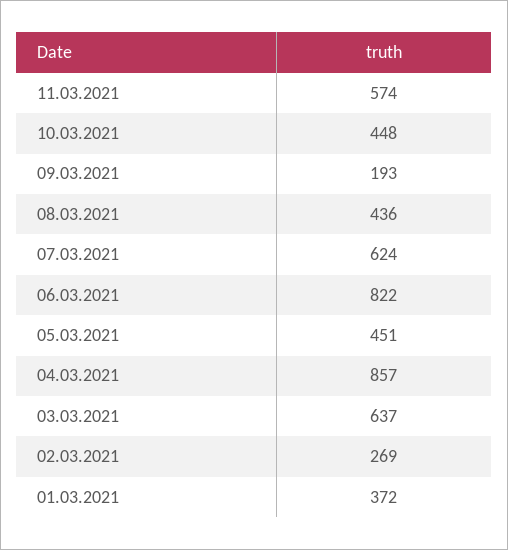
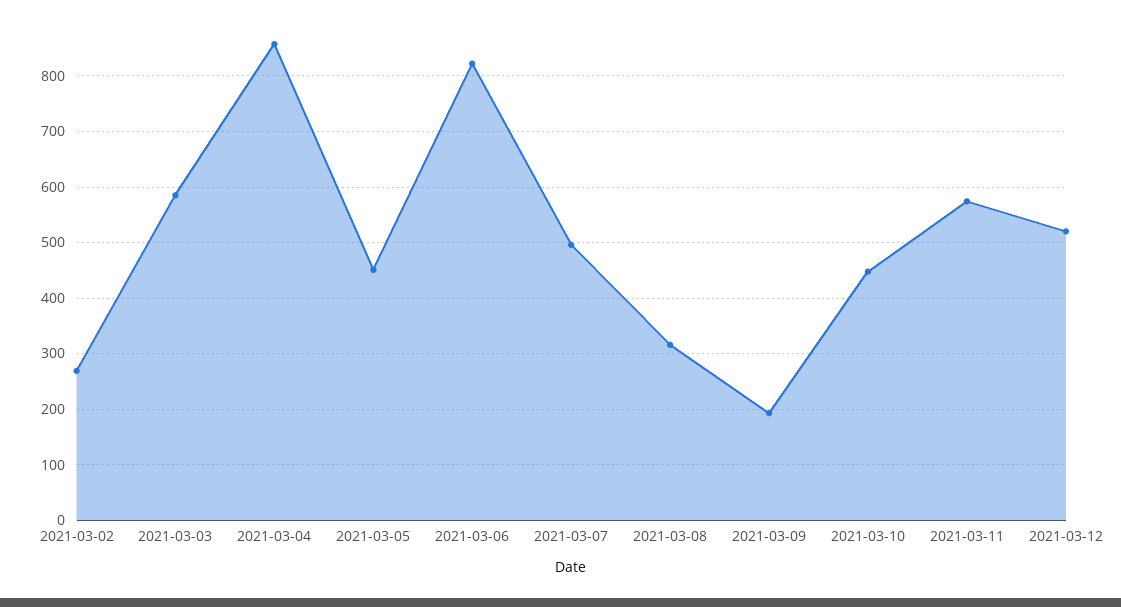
08.03.2021: 436 -> 320
07.03.2021: 624 -> 500
03.03.2021: 637 -> 580
01.03.2021: 372 -> none
2021-03-12: none -> 520

